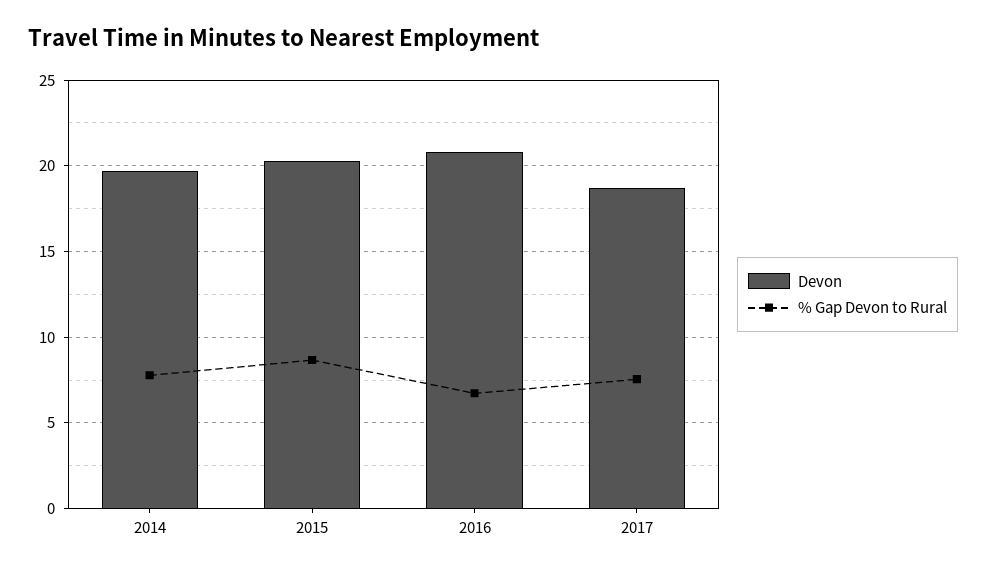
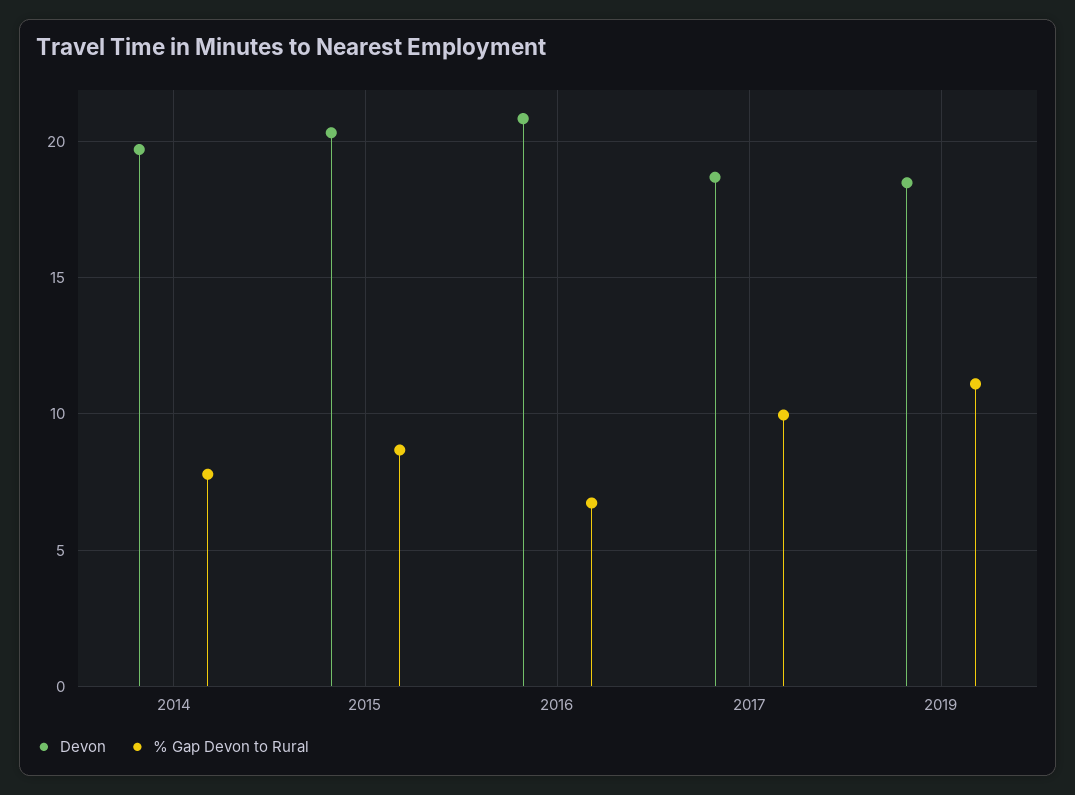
% Gap Devon to Rural, 2017: 7.5 -> 10
Devon, 2019: none -> 18.5
% Gap Devon to Rural, 2019: none -> 11

